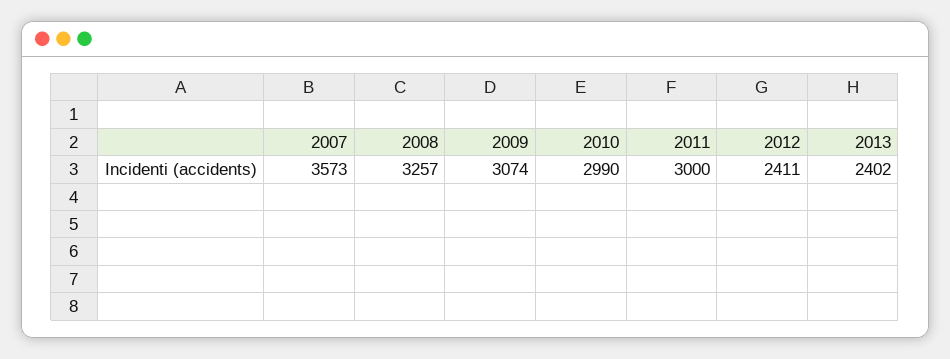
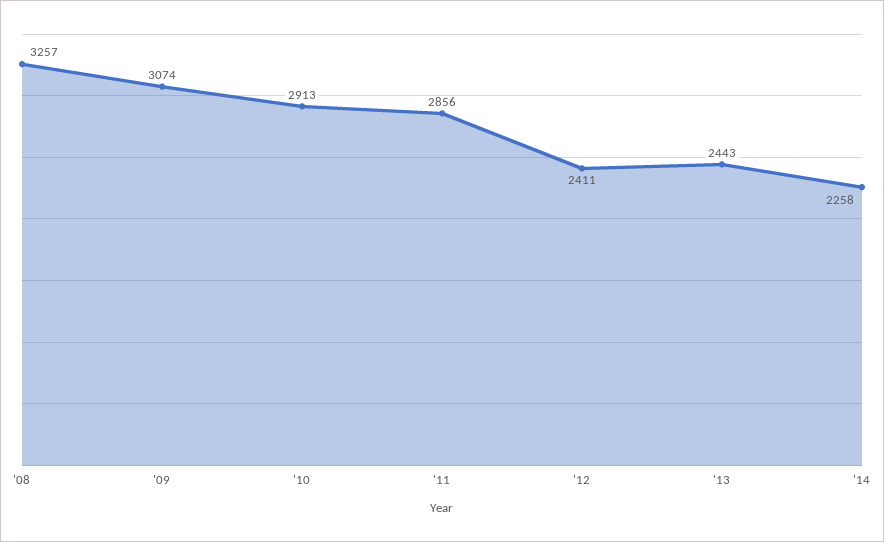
2007: 3573 -> none
2010: 2990 -> 2913
2011: 3000 -> 2856
2013: 2402 -> 2443
'14: none -> 2258

